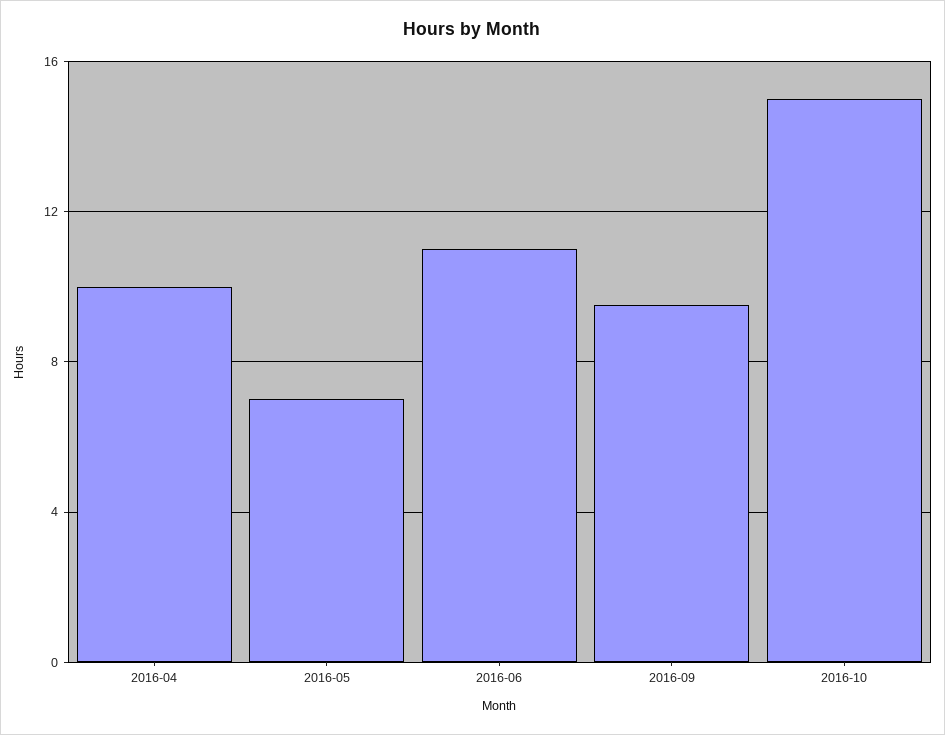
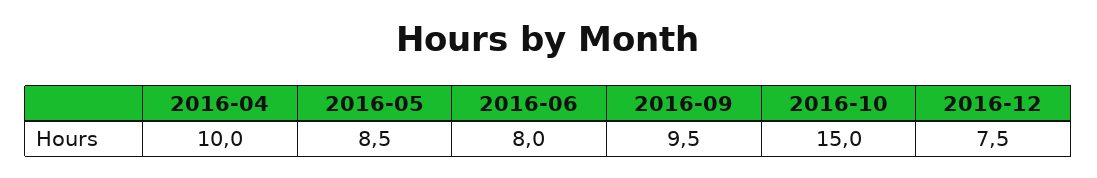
2016-05: 7 -> 8.5
2016-06: 11 -> 8
2016-12: none -> 7.5

